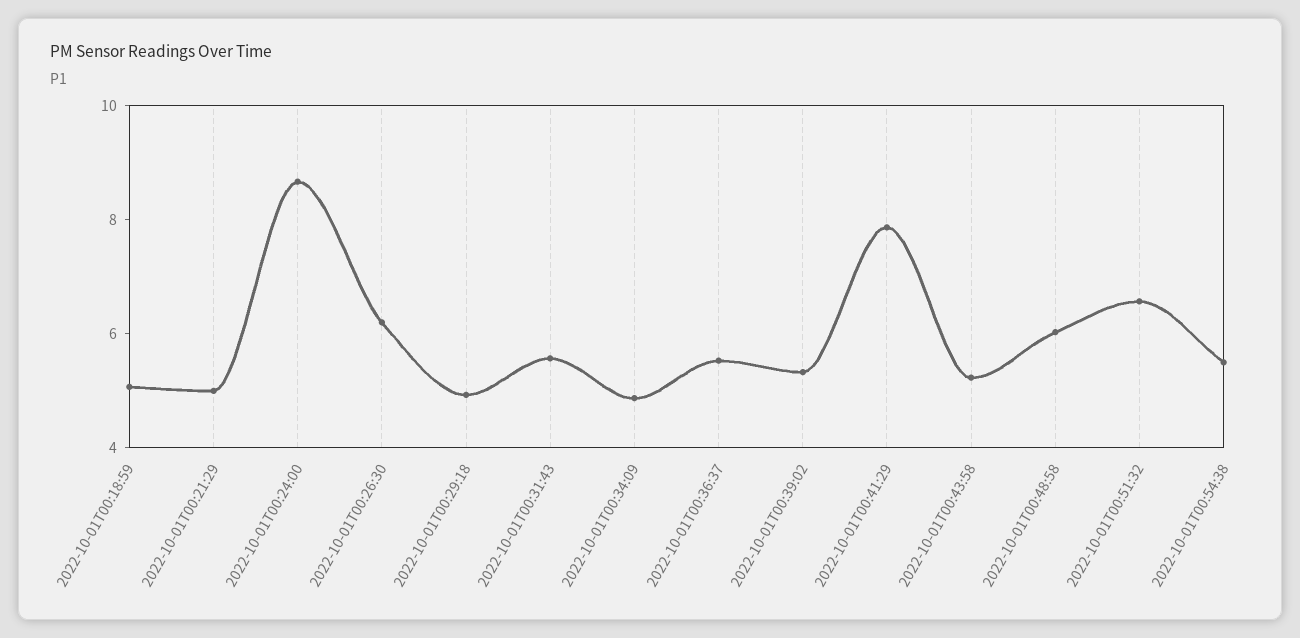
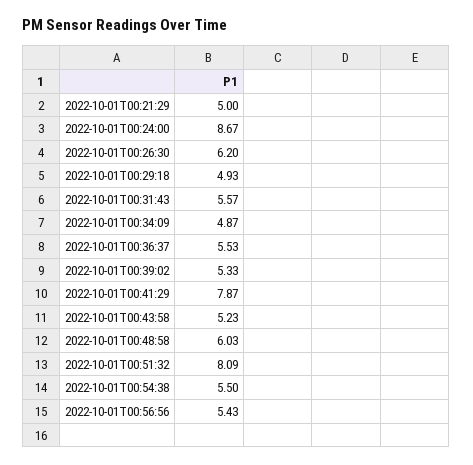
2022-10-01T00:18:59: 5 -> none
2022-10-01T00:51:32: 6.5 -> 8.09
2022-10-01T00:56:56: none -> 5.43

